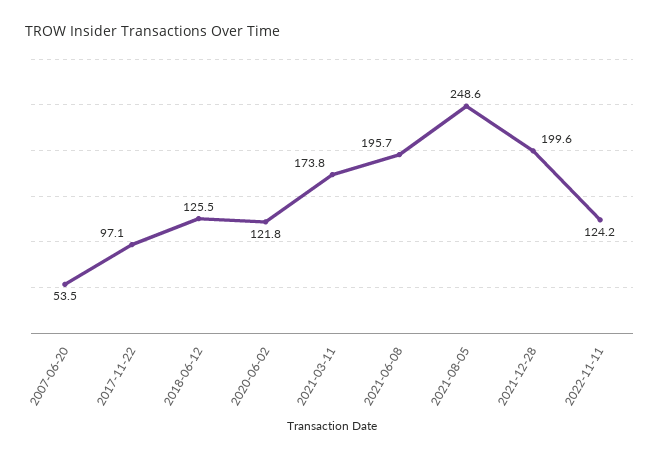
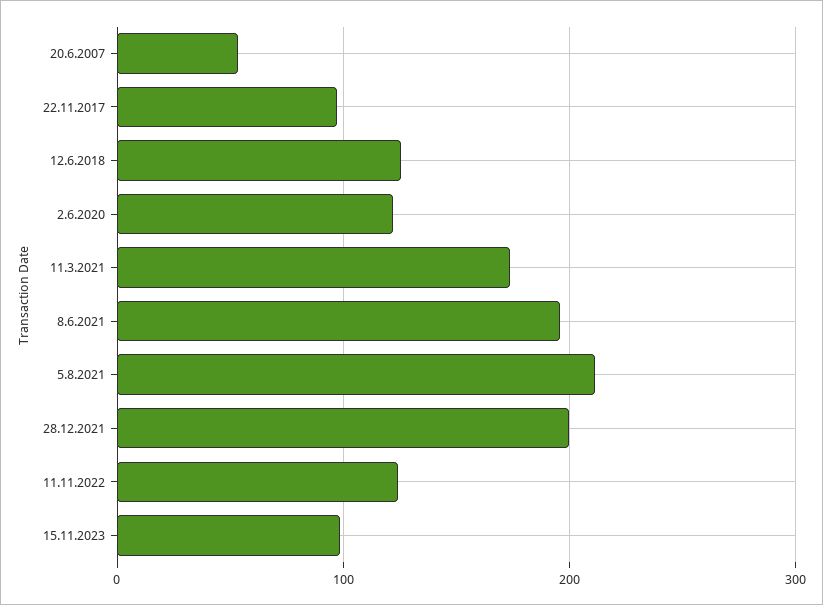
2021-08-05: 248.6 -> 210
15.11.2023: none -> 100

